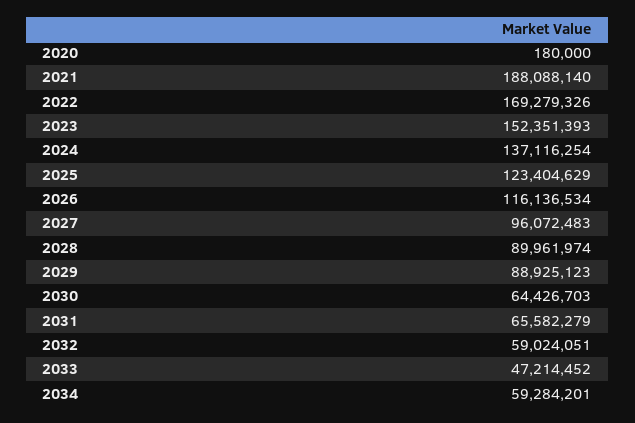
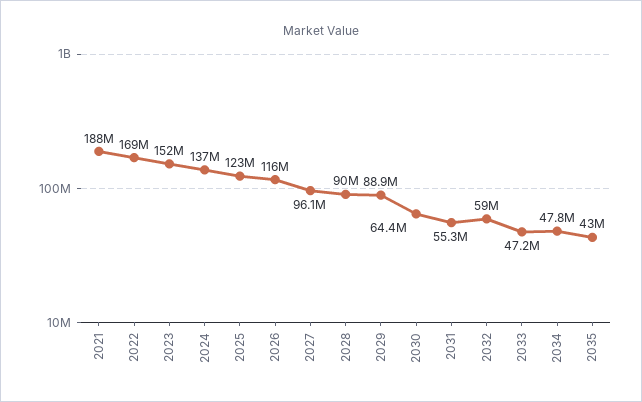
2020: 180000 -> none
2031: 65582279 -> 55300000
2034: 59284201 -> 47800000
2035: none -> 43000000

